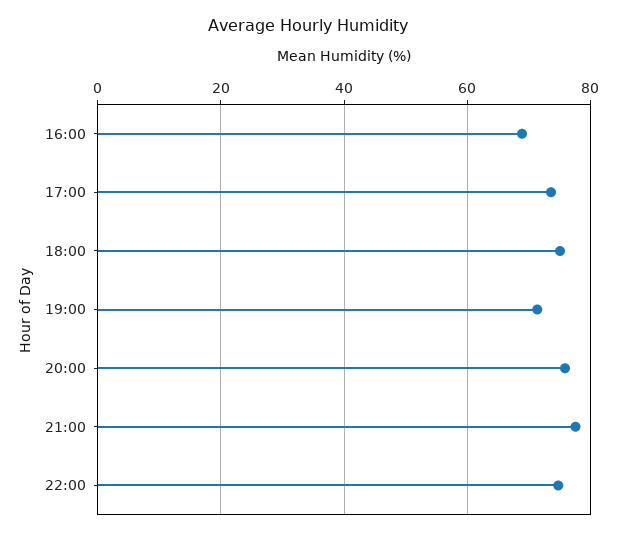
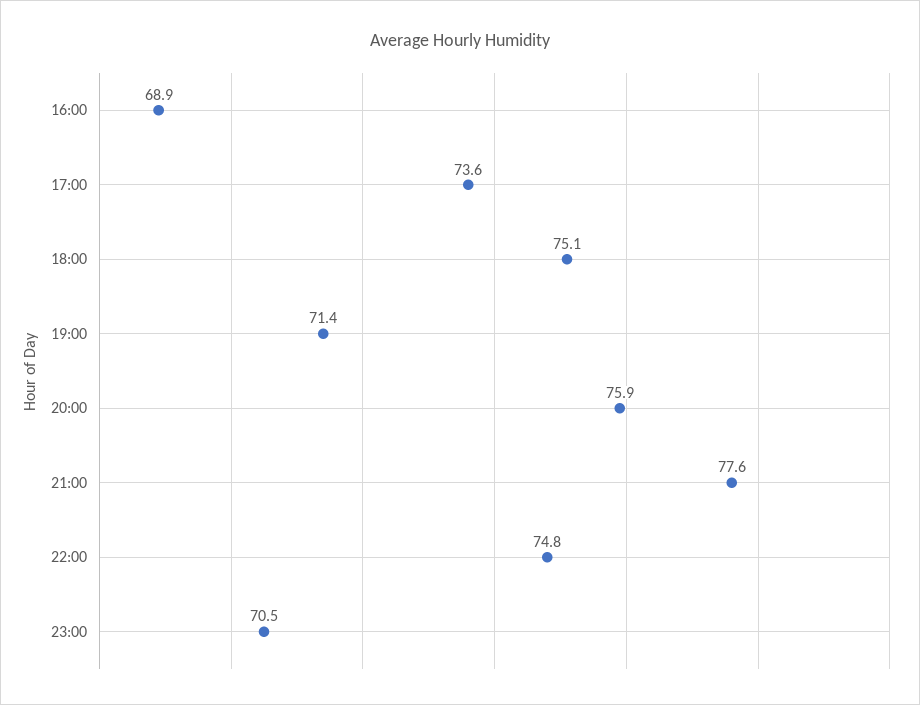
23:00: none -> 70.5

